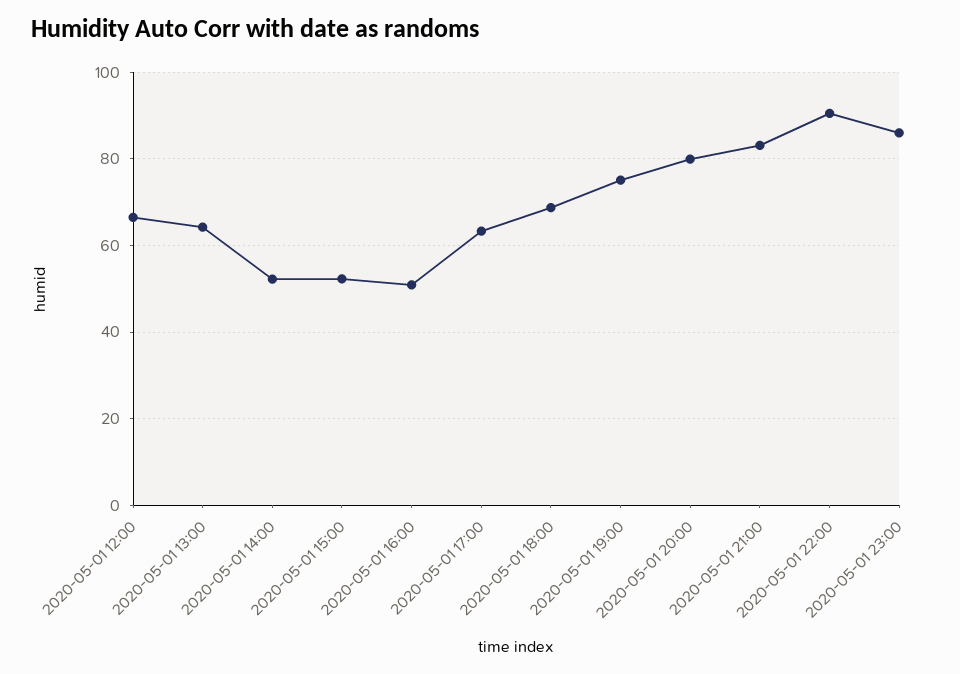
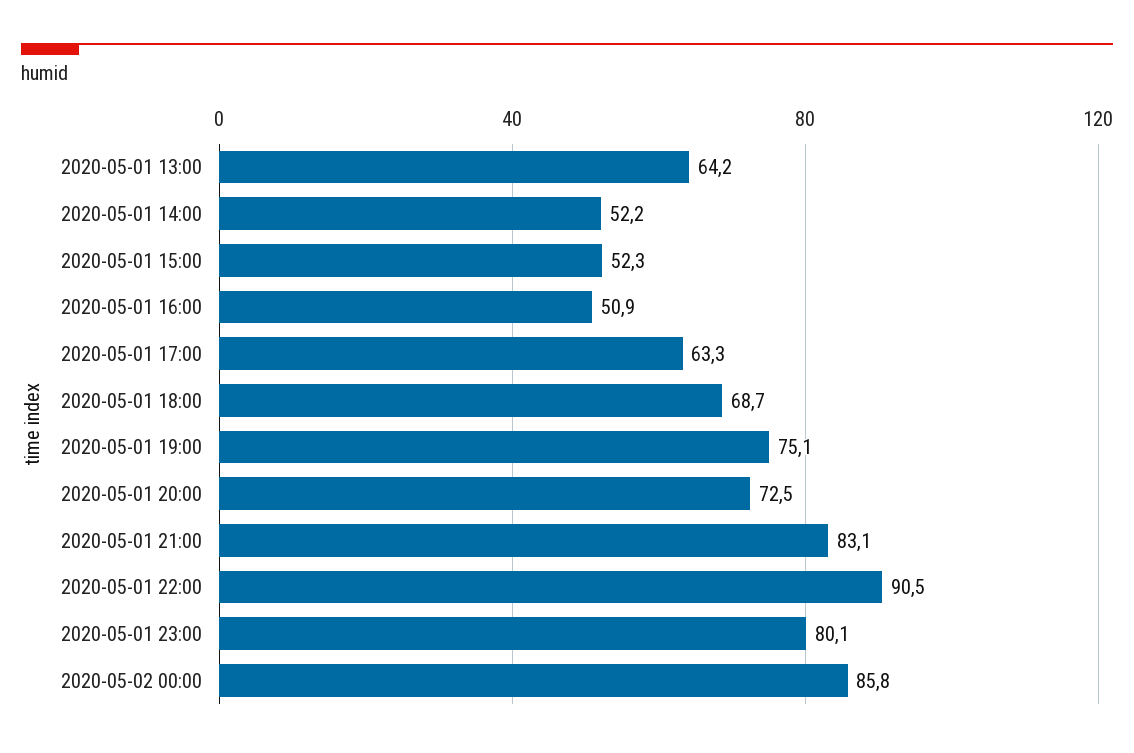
2020-05-01 12:00: 66 -> none
2020-05-01 20:00: 80 -> 72.5
2020-05-01 23:00: 86 -> 80.1
2020-05-02 00:00: none -> 85.8

